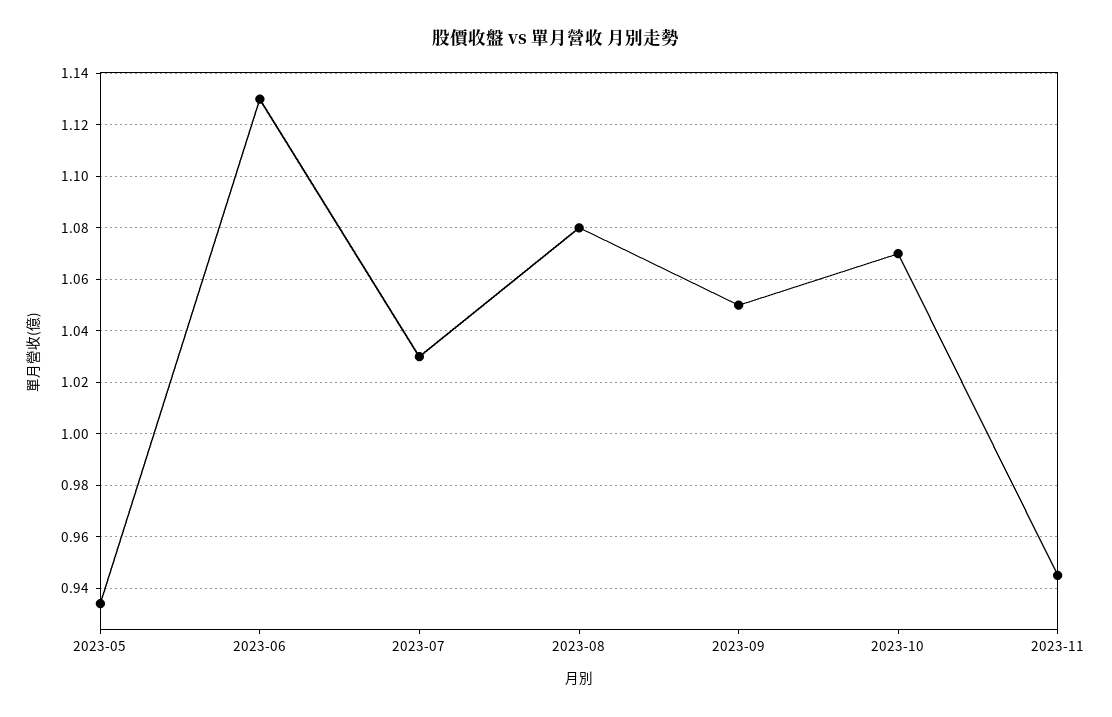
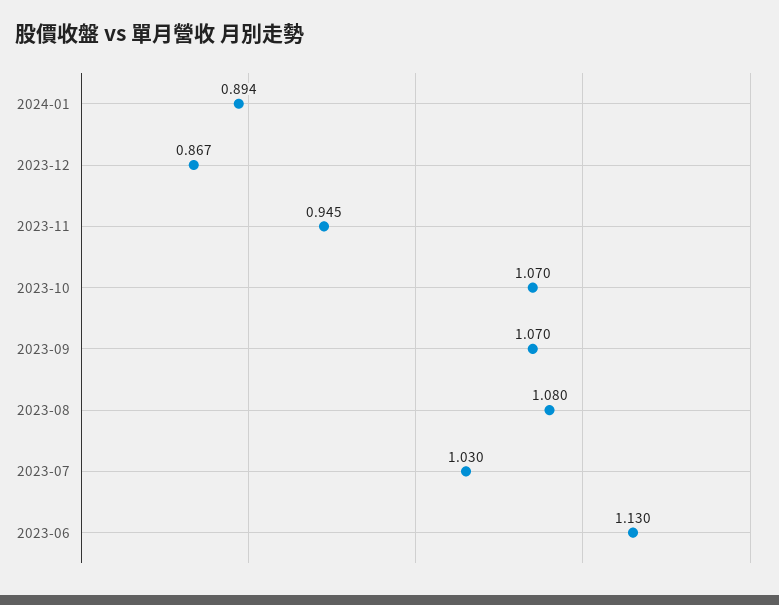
2023-05: 0.935 -> none
2023-09: 1.05 -> 1.07
2024-01: none -> 0.894
2023-12: none -> 0.867

